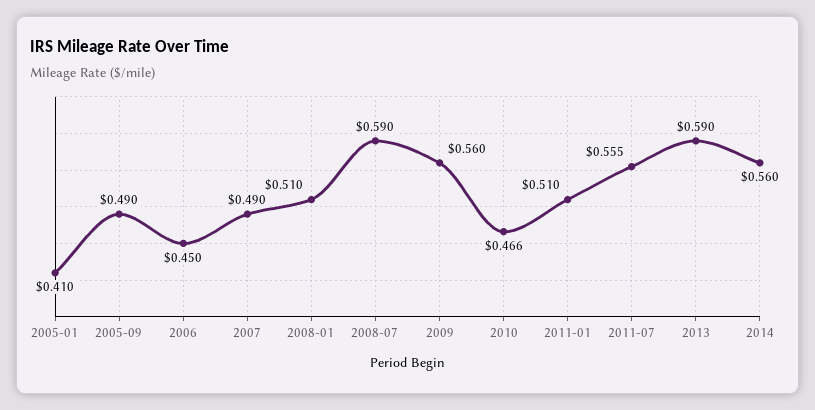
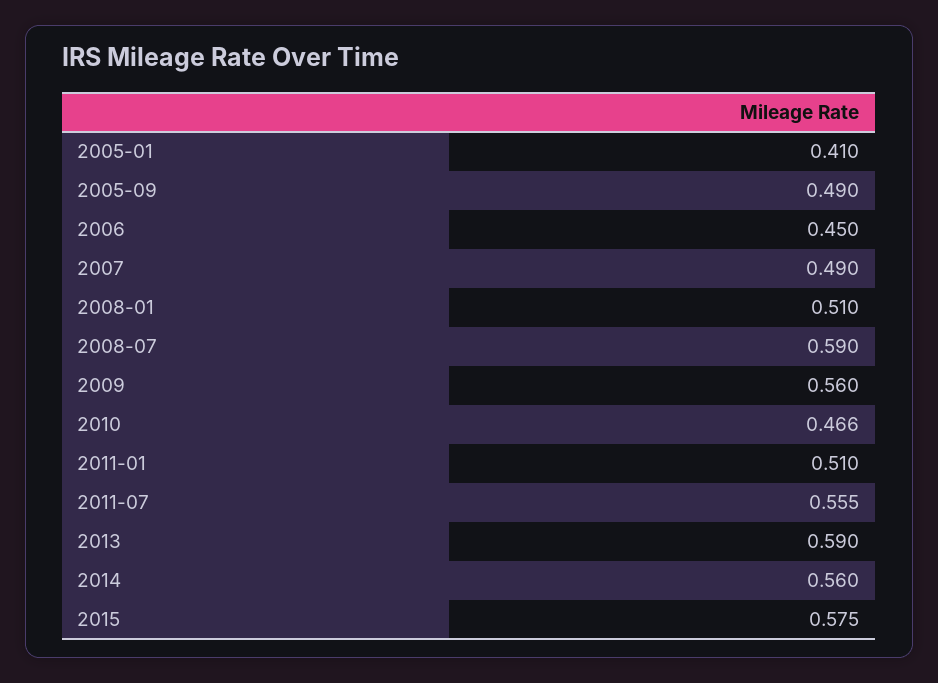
2015: none -> 0.575

